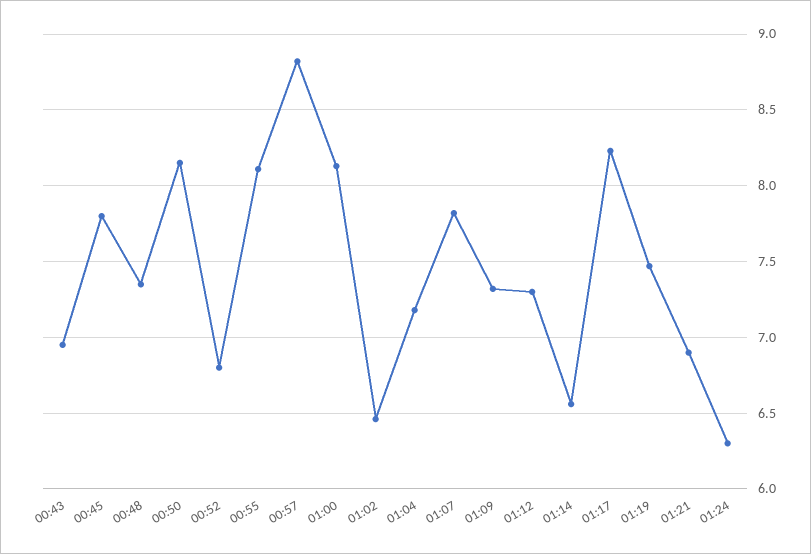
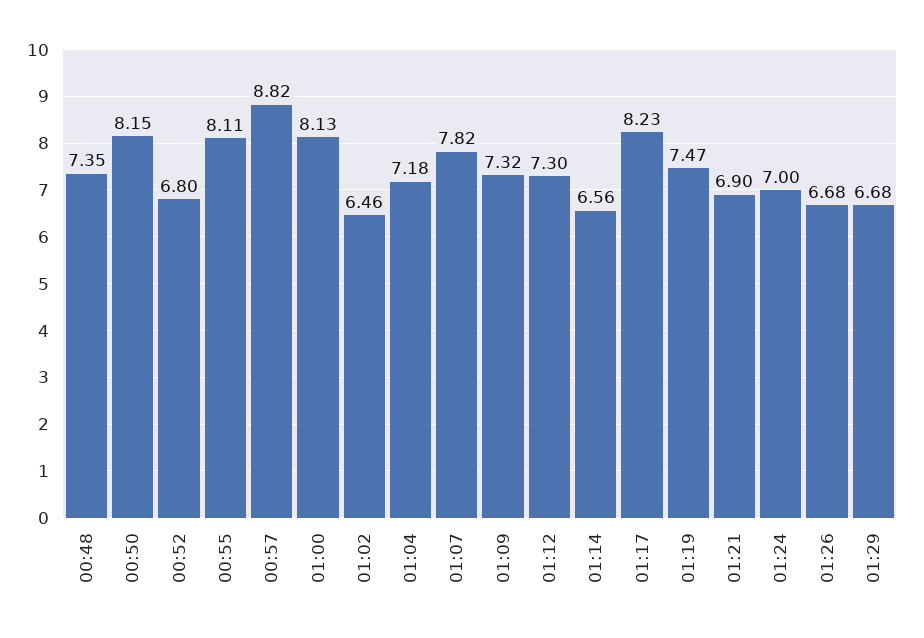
00:43: 6.95 -> none
00:45: 7.8 -> none
01:24: 6.3 -> 7
01:26: none -> 6.68
01:29: none -> 6.68

